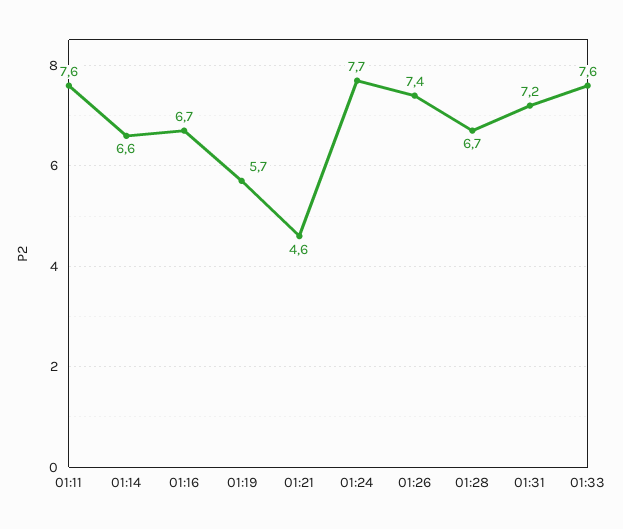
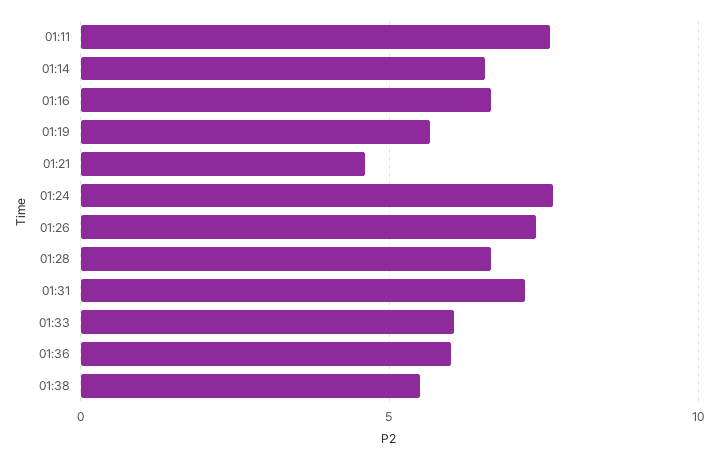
01:33: 7.6 -> 6
01:36: none -> 6
01:38: none -> 5.5

